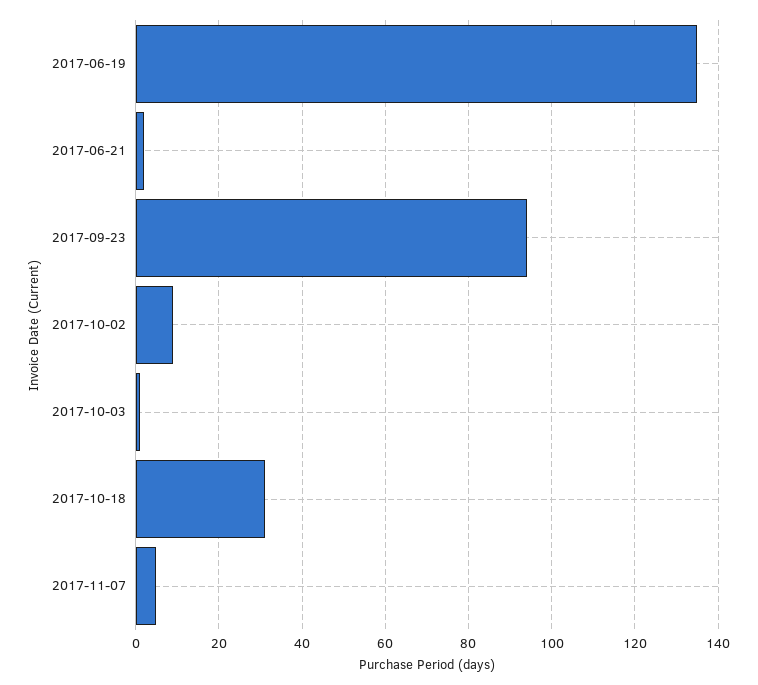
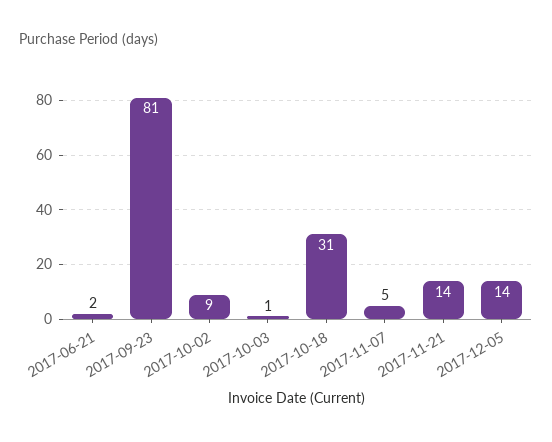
2017-06-19: 135 -> none
2017-09-23: 95 -> 81
2017-11-21: none -> 14
2017-12-05: none -> 14

